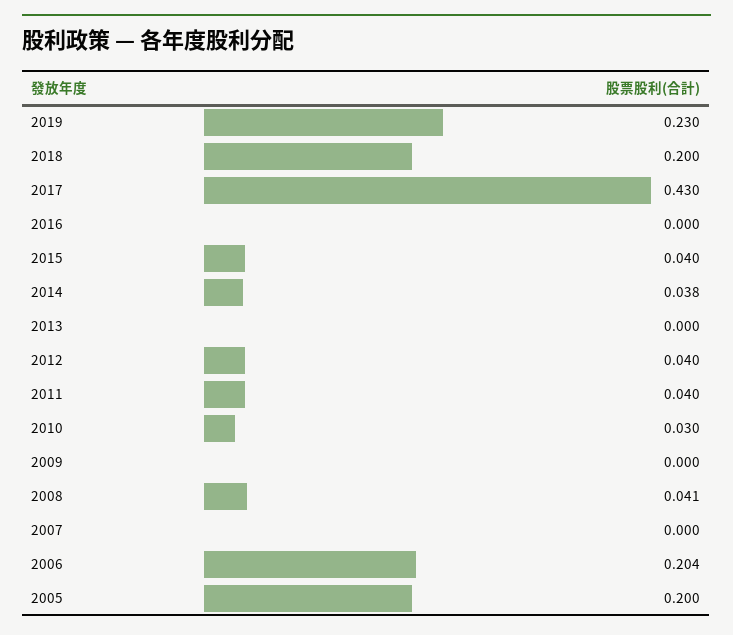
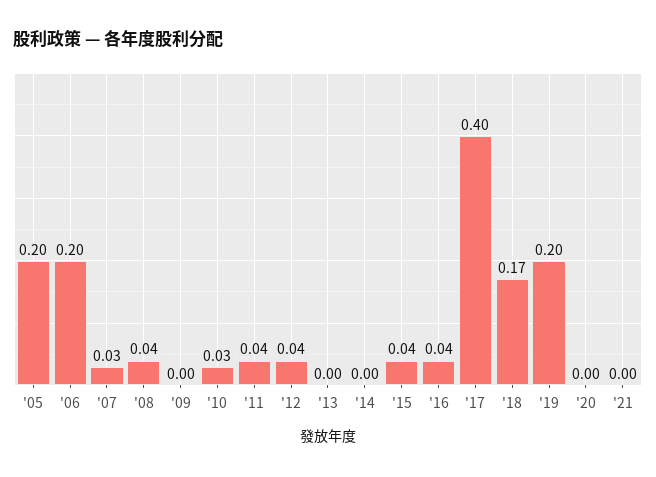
2019: 0.23 -> 0.2
2018: 0.2 -> 0.17
2017: 0.43 -> 0.4
2016: 0 -> 0.04
2014: 0.038 -> 0
2007: 0 -> 0.03
'20: none -> 0
'21: none -> 0

